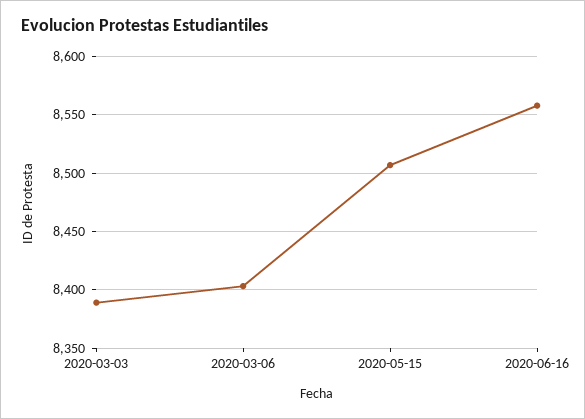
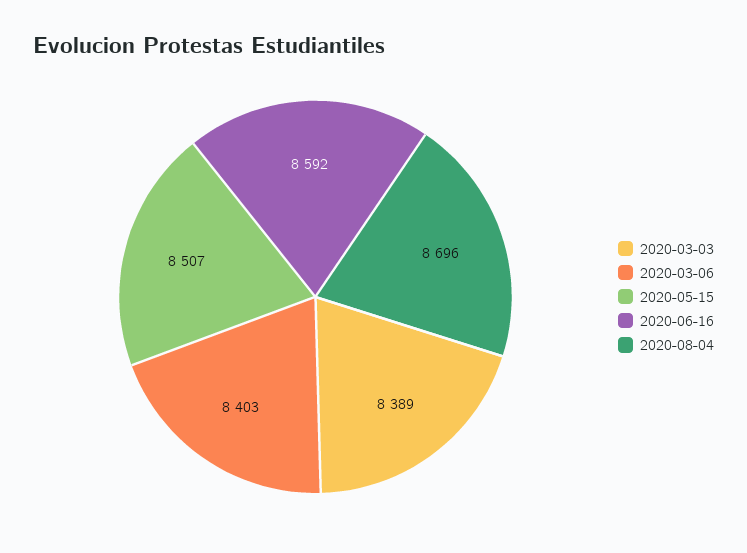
2020-06-16: 8560 -> 8592
2020-08-04: none -> 8696

